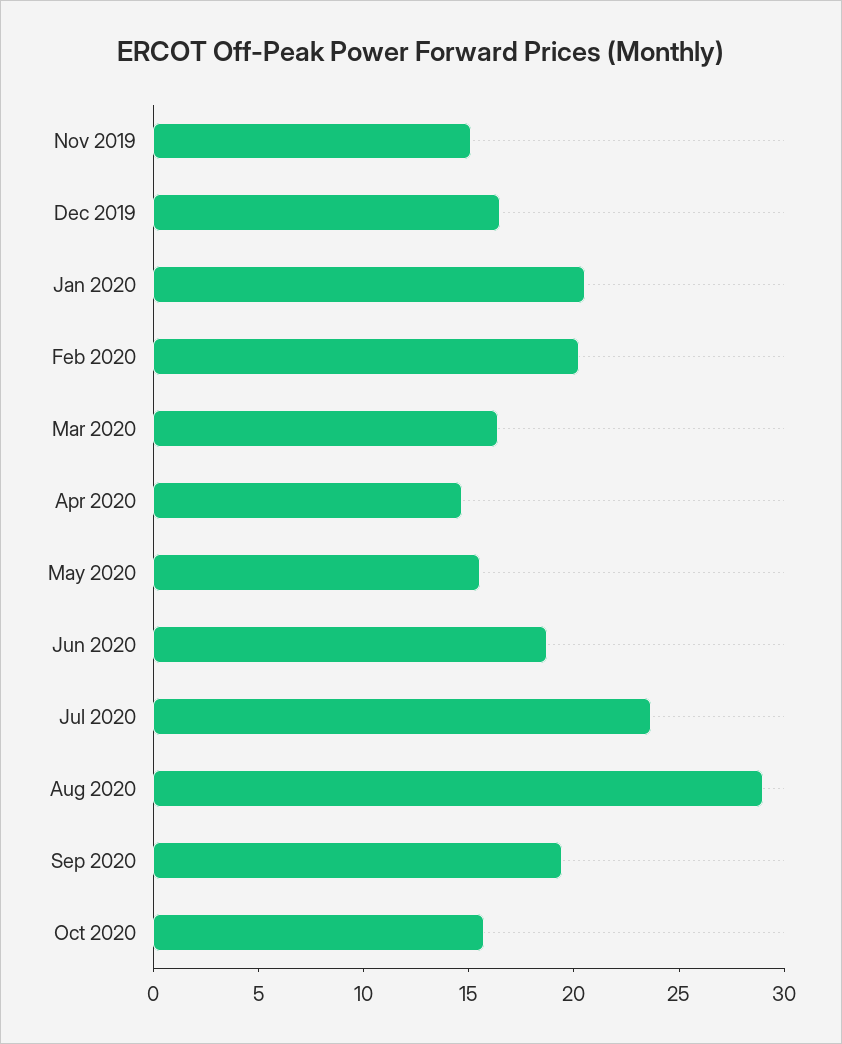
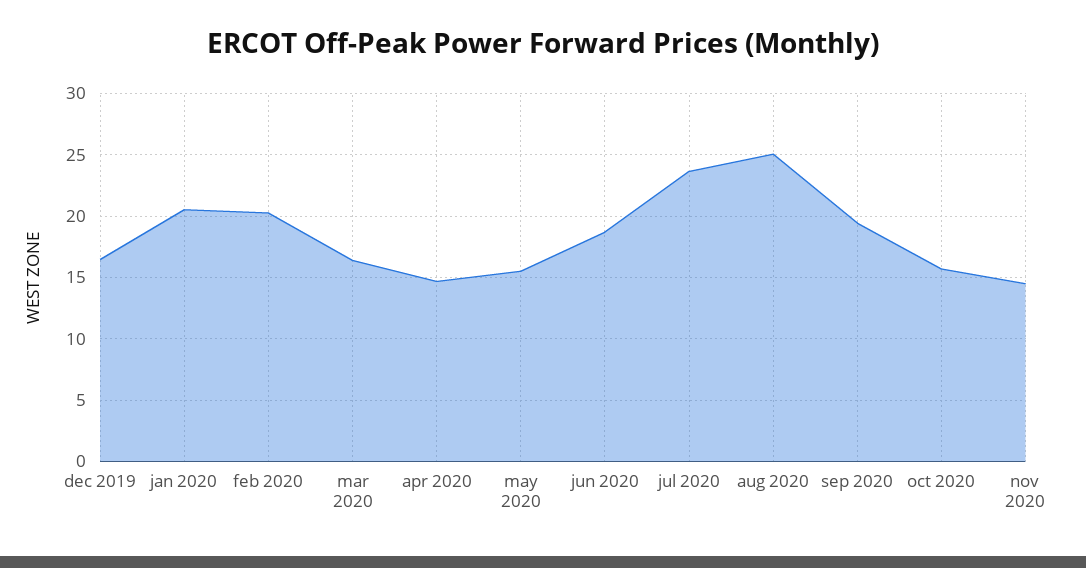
Nov 2019: 15 -> none
Aug 2020: 29 -> 25
nov 2020: none -> 14.5

